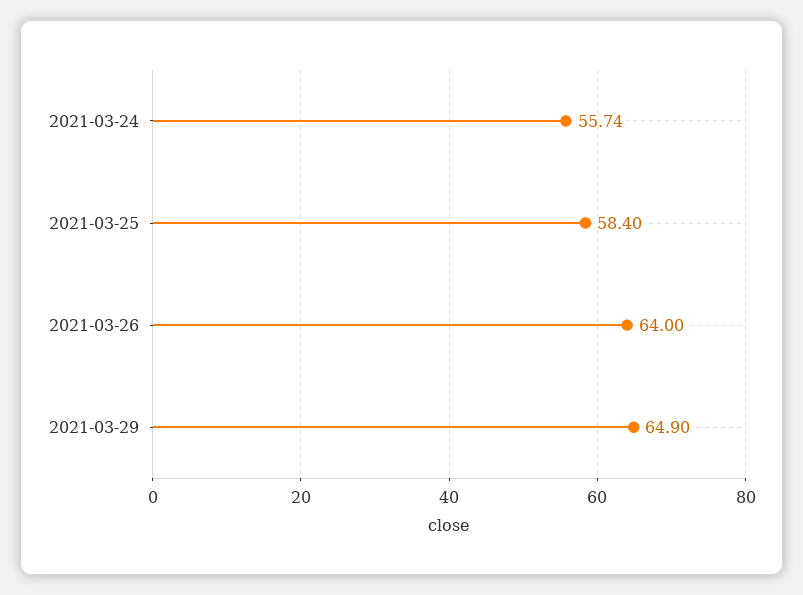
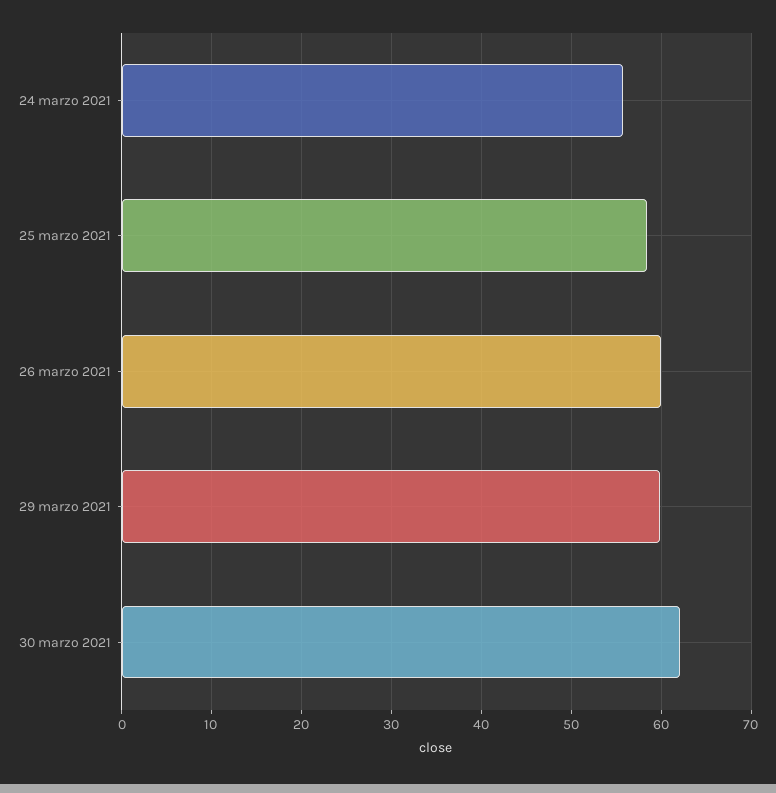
2021-03-26: 64 -> 60
2021-03-29: 64.9 -> 60
30 marzo 2021: none -> 62

